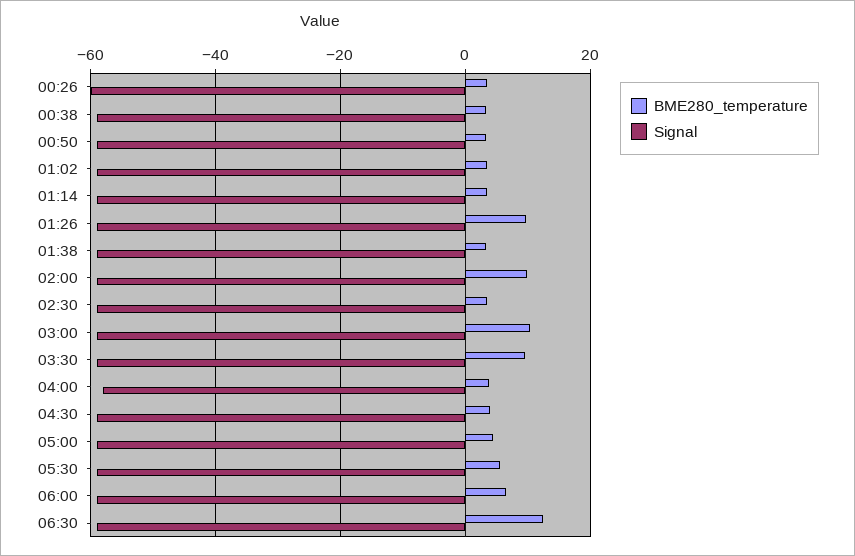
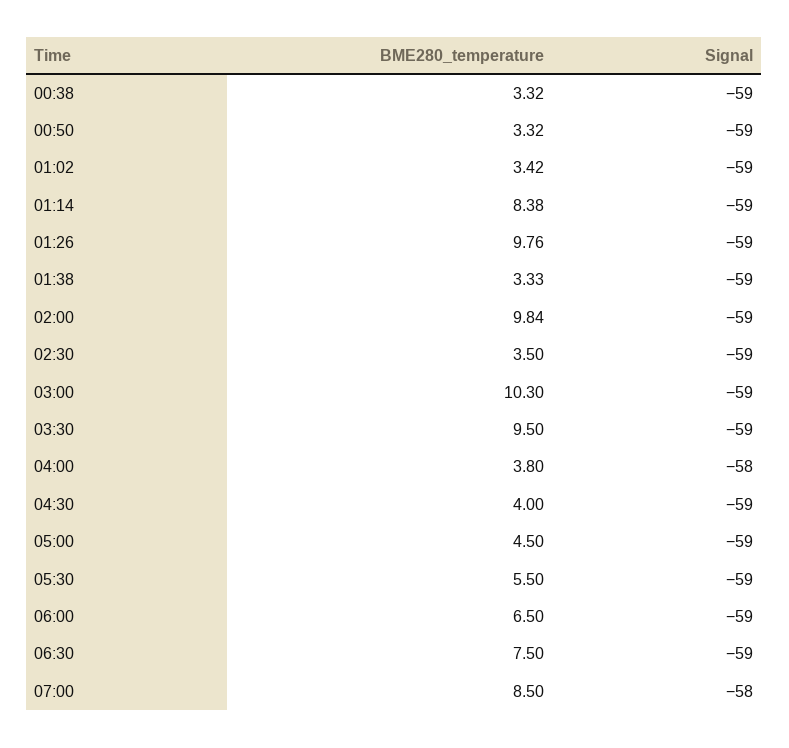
BME280_temperature, 00:26: 4 -> none
Signal, 00:26: -60 -> none
BME280_temperature, 01:14: 4 -> 8.38
BME280_temperature, 06:30: 12 -> 7.5
BME280_temperature, 07:00: none -> 8.5
Signal, 07:00: none -> -58

